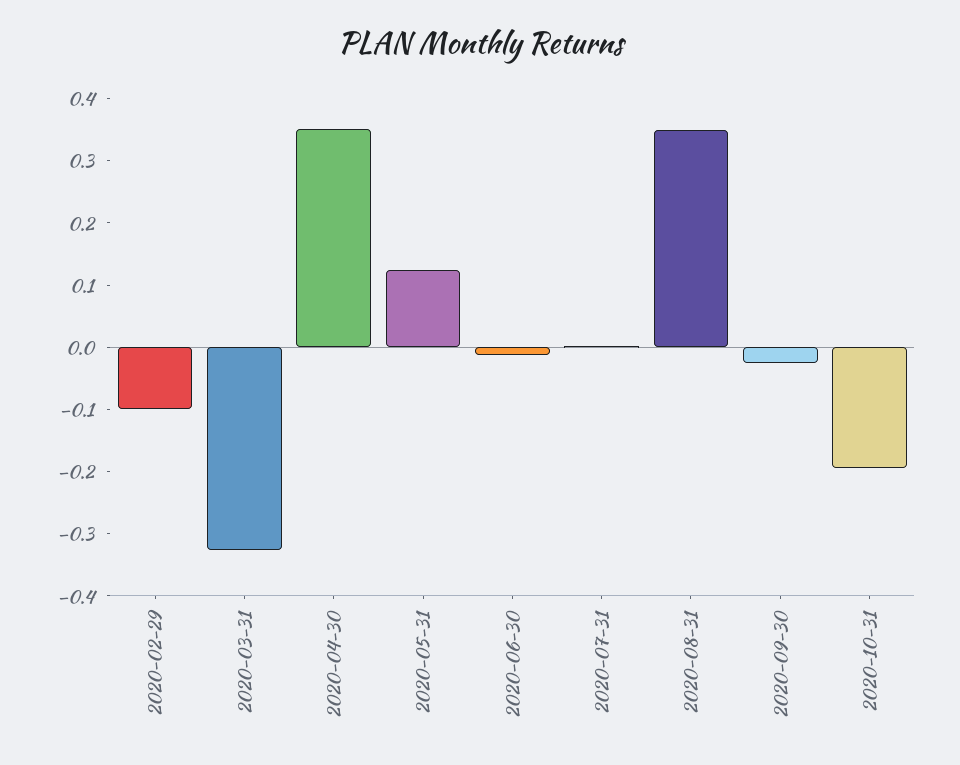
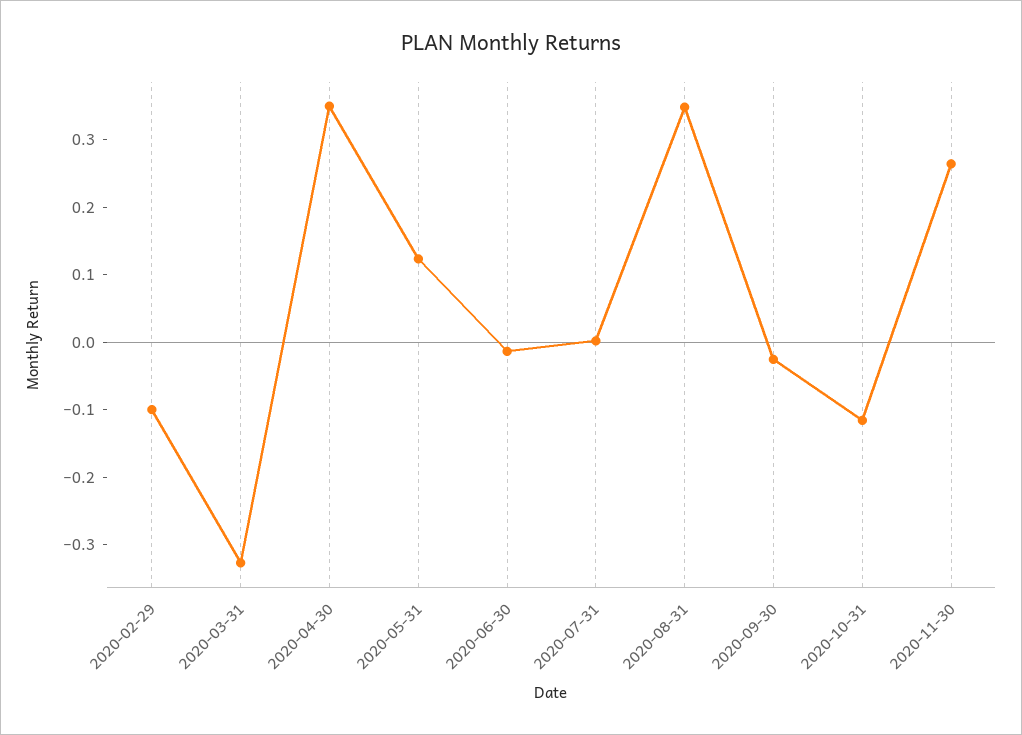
2020-10-31: -0.2 -> -0.12
2020-11-30: none -> 0.26

